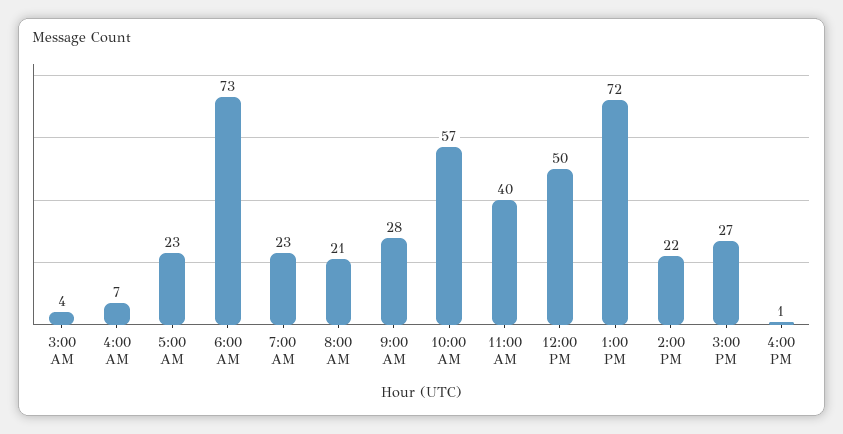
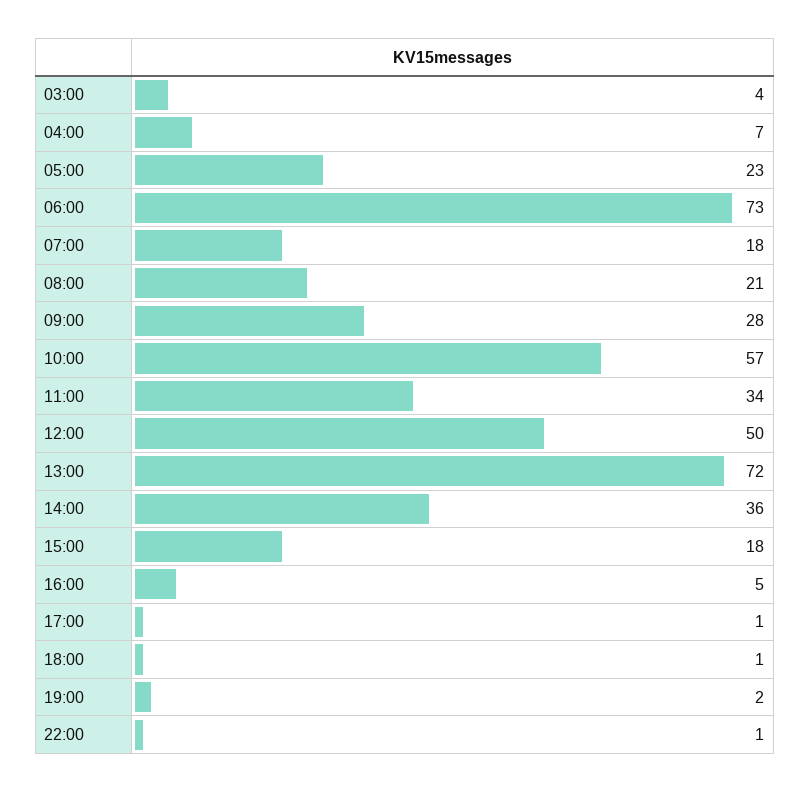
7:00 AM: 23 -> 18
11:00 AM: 40 -> 34
2:00 PM: 22 -> 36
3:00 PM: 27 -> 18
4:00 PM: 1 -> 5
17:00: none -> 1
18:00: none -> 1
19:00: none -> 2
22:00: none -> 1

